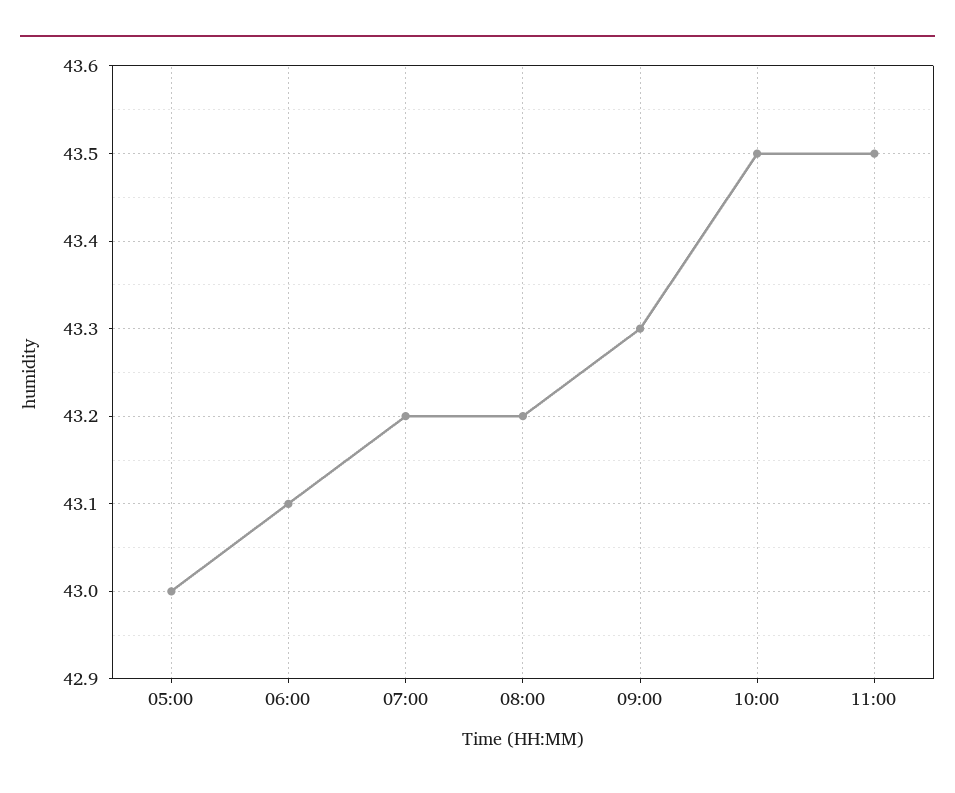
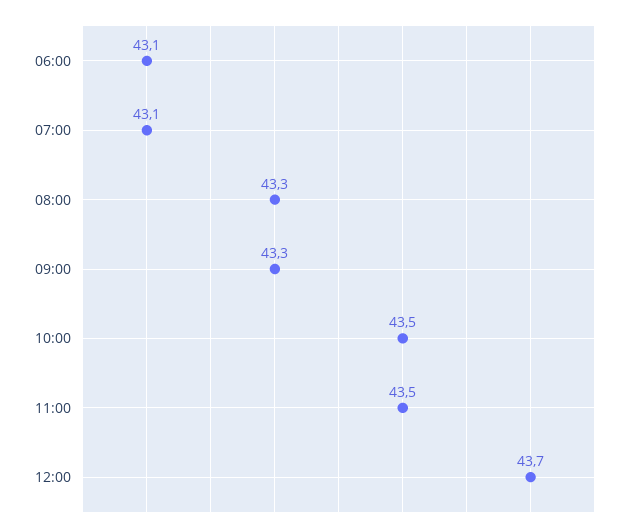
05:00: 43 -> none
07:00: 43.2 -> 43.1
08:00: 43.2 -> 43.3
12:00: none -> 43.7

